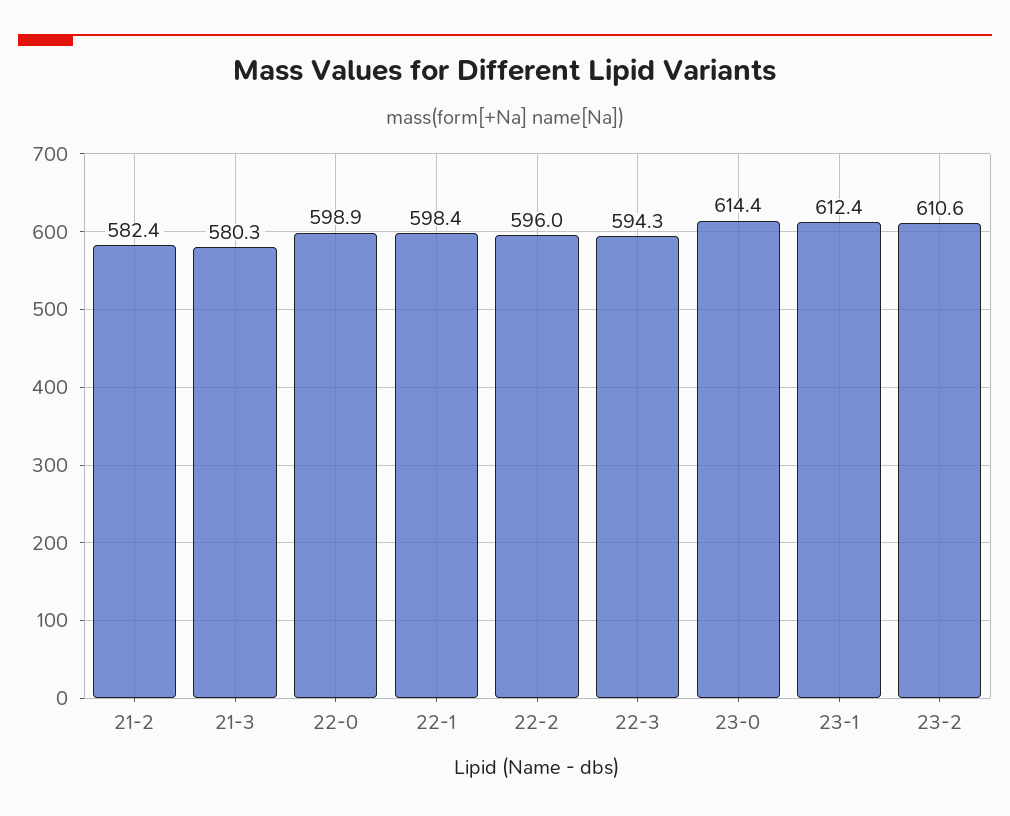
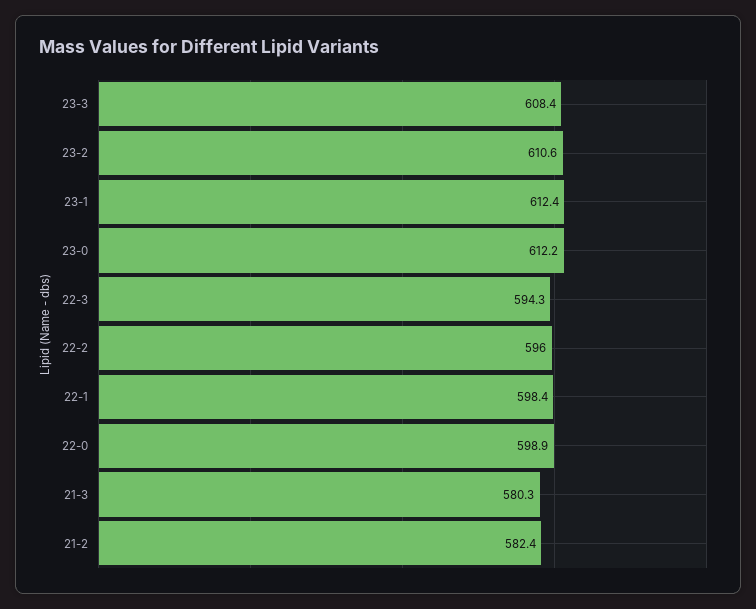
23-0: 614.4 -> 612.2
23-3: none -> 608.4

